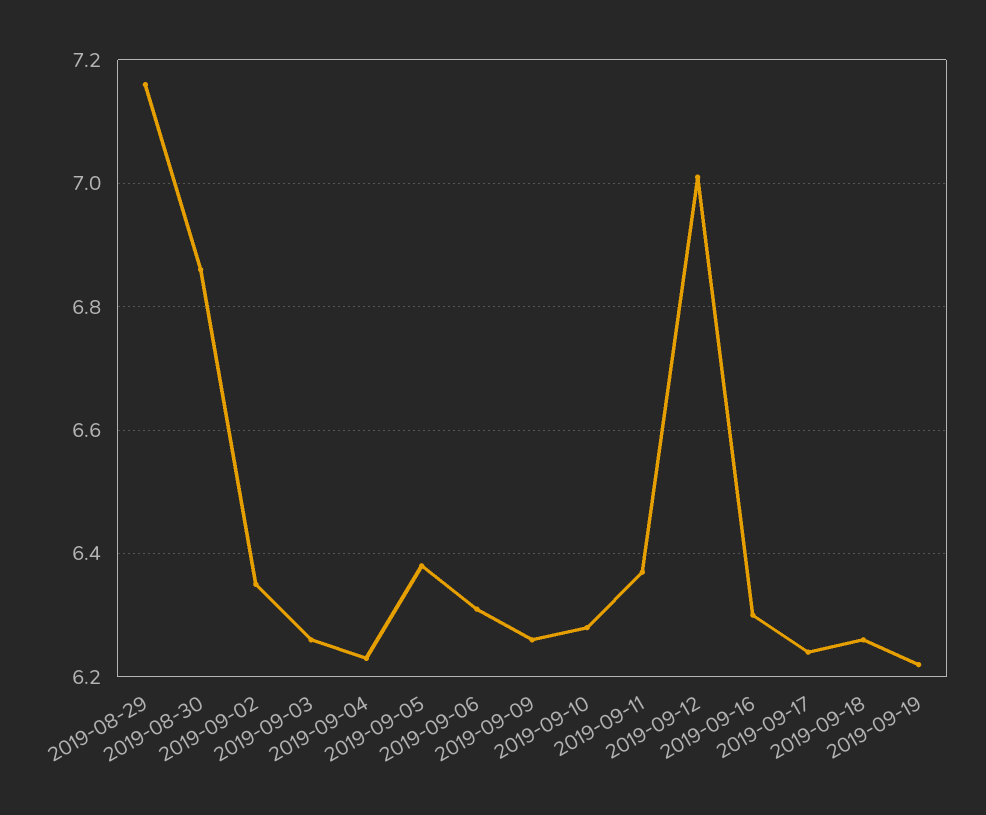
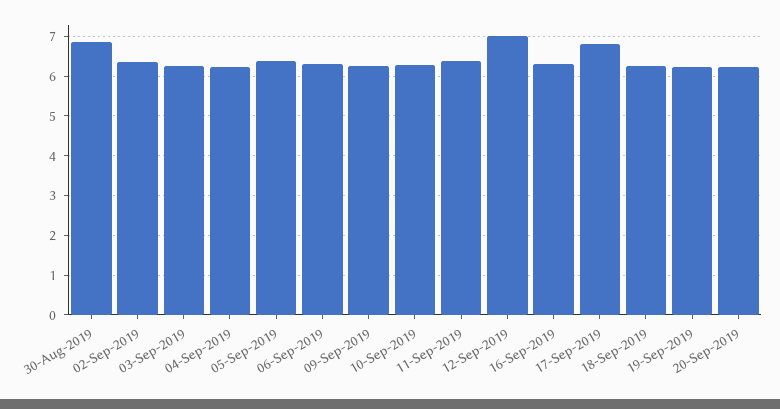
2019-08-29: 7.15 -> none
2019-09-17: 6.25 -> 6.8
20-Sep-2019: none -> 6.2

